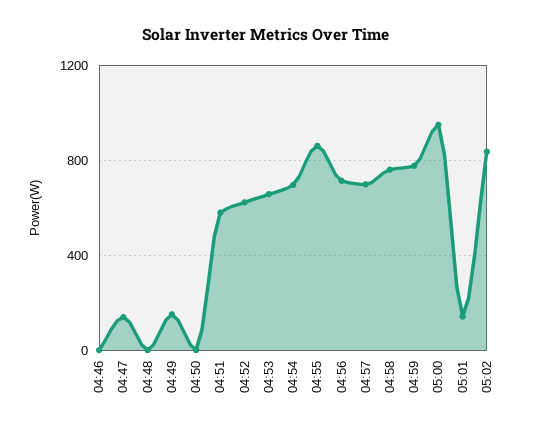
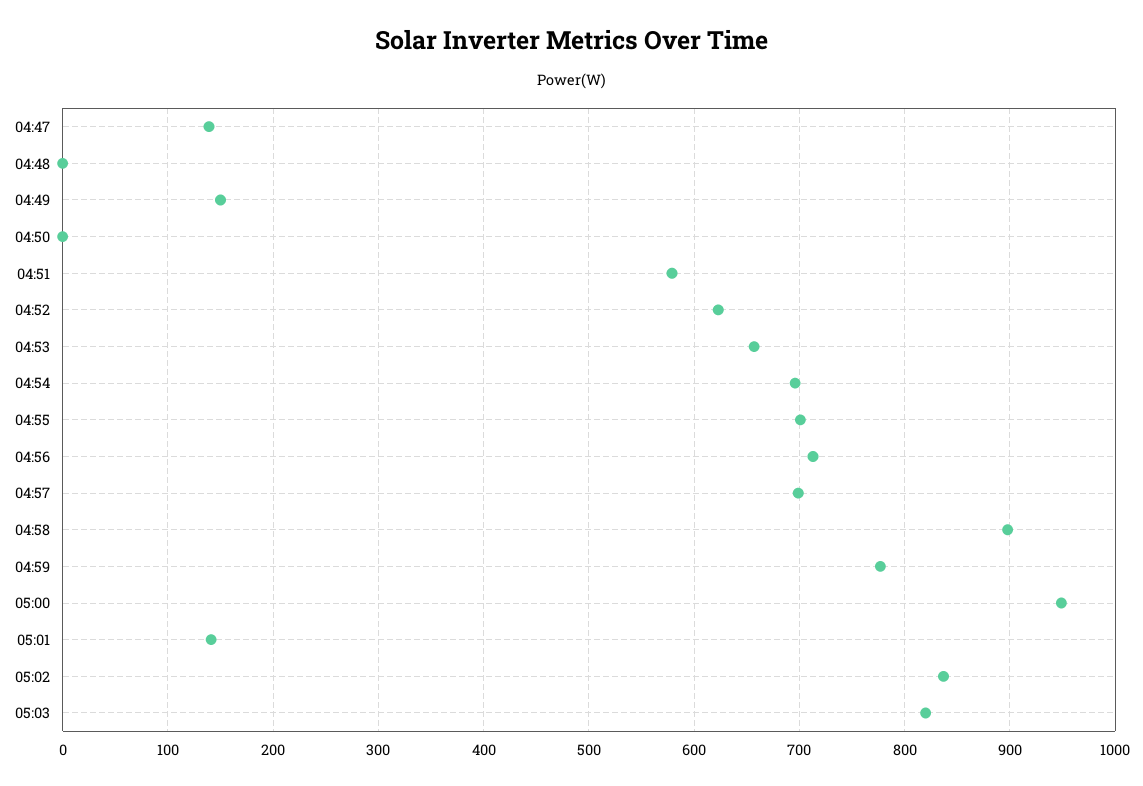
04:46: 0 -> none
04:55: 850 -> 700
04:58: 750 -> 900
05:03: none -> 820

